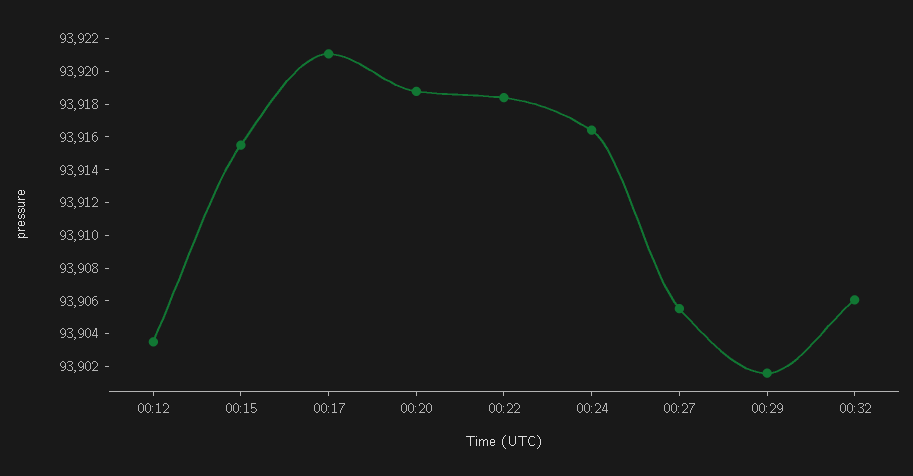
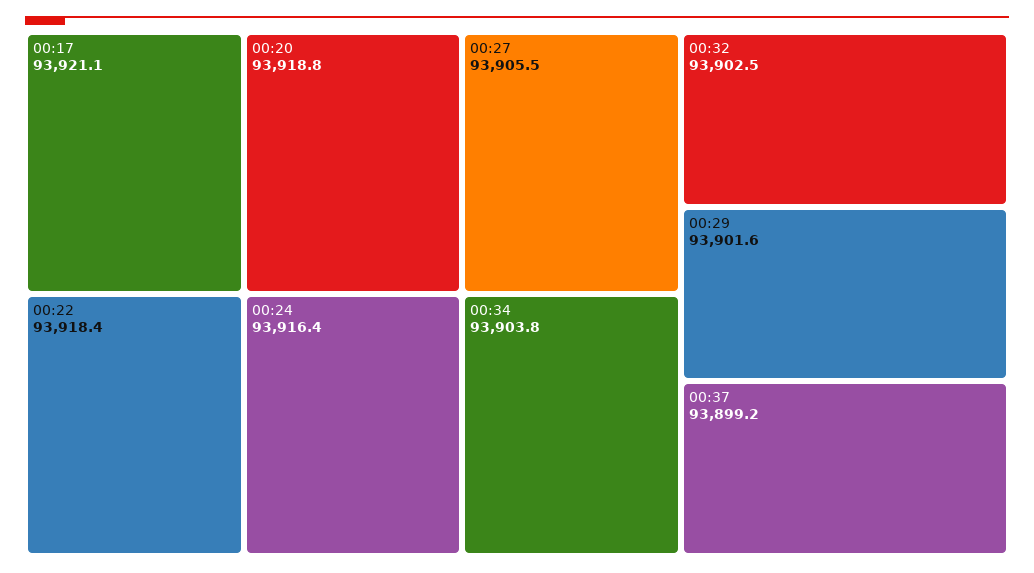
00:12: 93903.5 -> none
00:15: 93915.5 -> none
00:32: 93906 -> 93902.5
00:34: none -> 93903.8
00:37: none -> 93899.2

